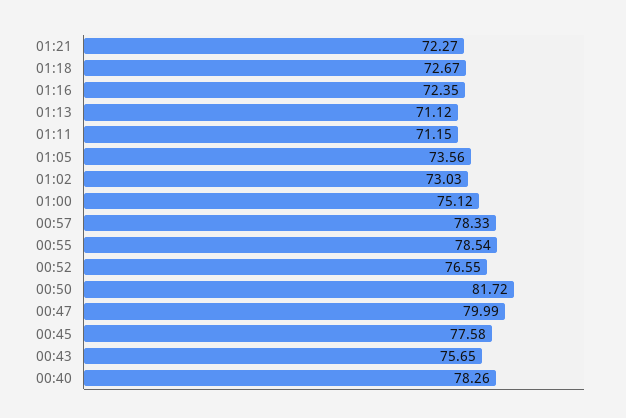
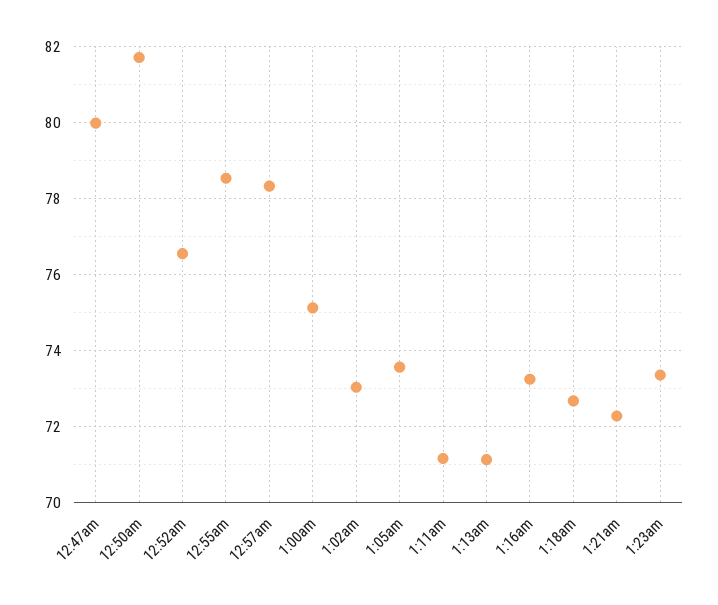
01:16: 72.35 -> 73.2
00:45: 77.58 -> none
00:43: 75.65 -> none
00:40: 78.26 -> none
1:23am: none -> 73.4

